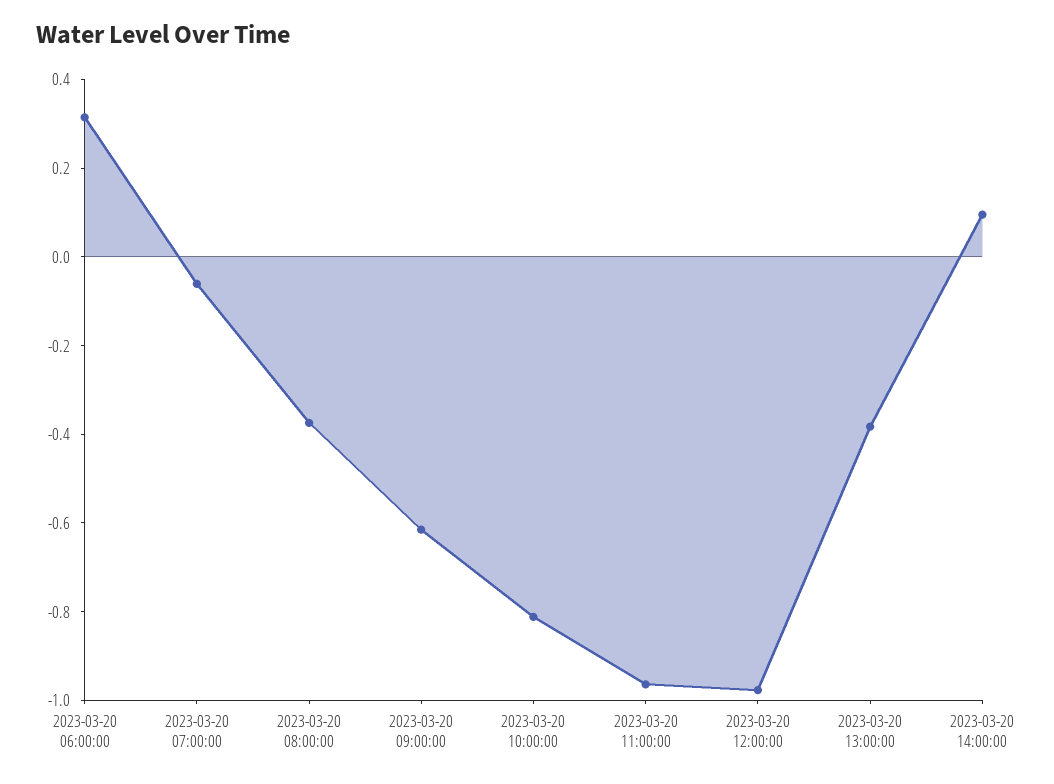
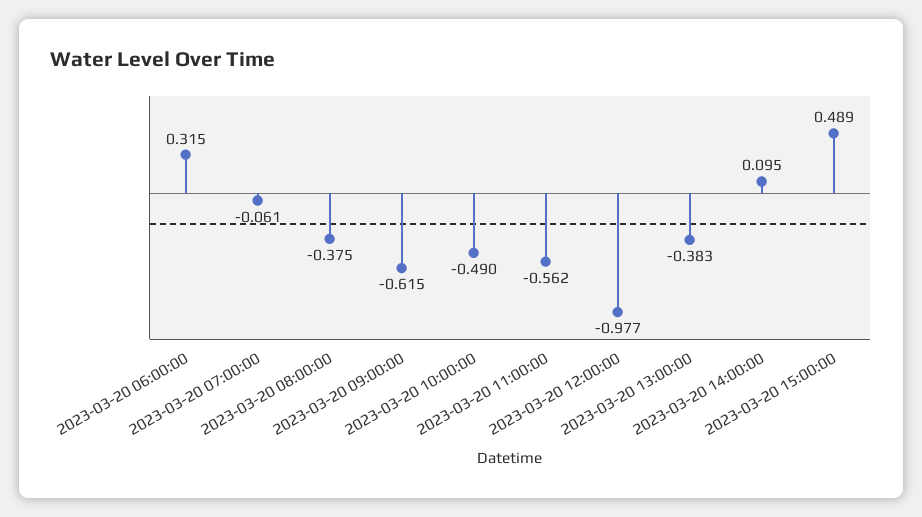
2023-03-20 10:00:00: -0.8 -> -0.49
2023-03-20 11:00:00: -0.95 -> -0.562
2023-03-20 15:00:00: none -> 0.489

